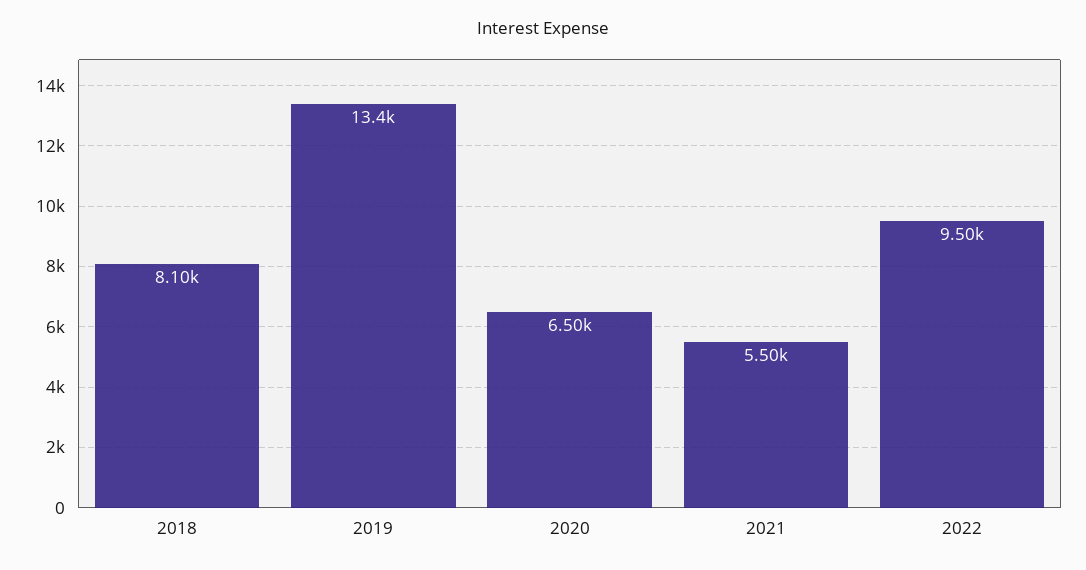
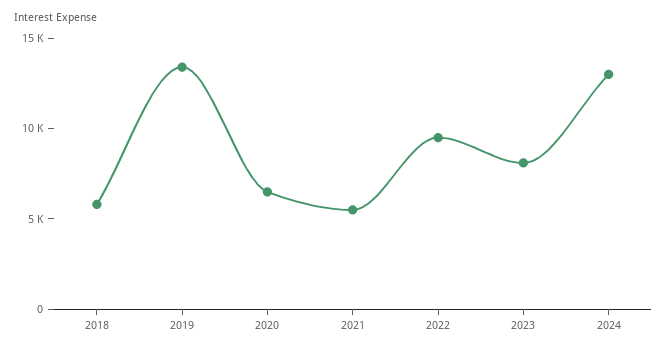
2018: 8100 -> 6000
2023: none -> 8000
2024: none -> 13000

